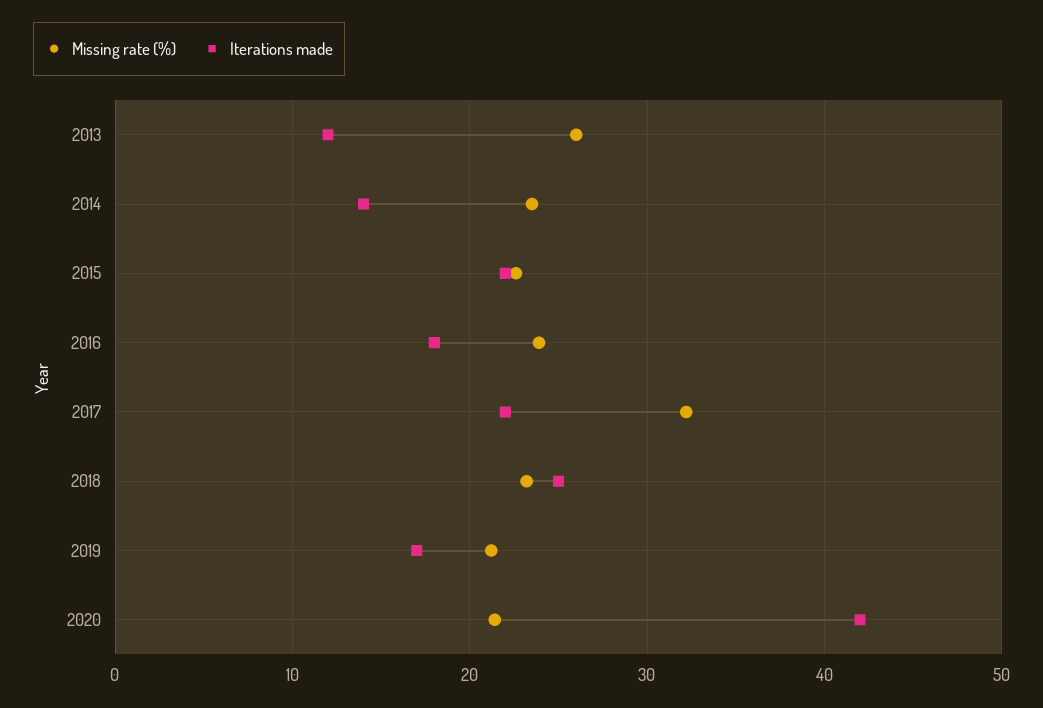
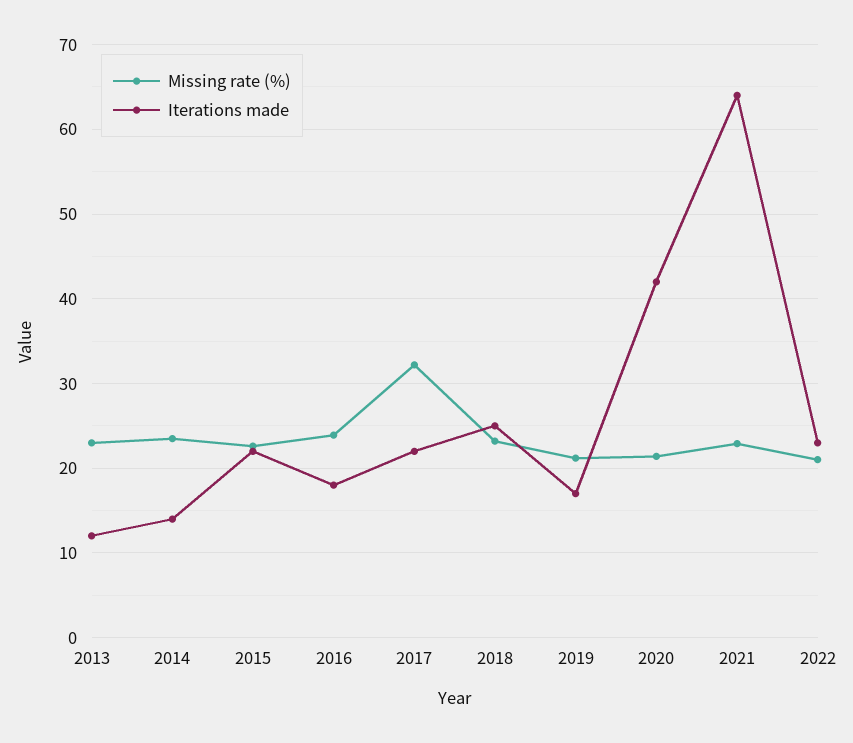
Missing rate (%), 2013: 26 -> 23
Missing rate (%), 2021: none -> 23
Iterations made, 2021: none -> 64
Missing rate (%), 2022: none -> 21
Iterations made, 2022: none -> 23

